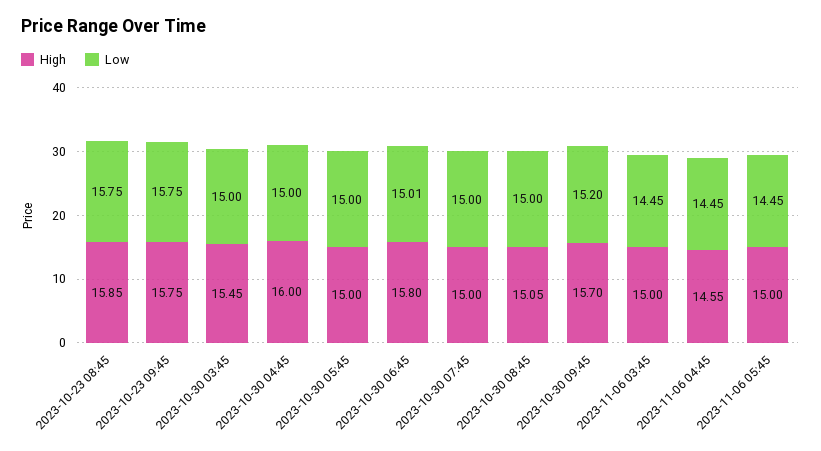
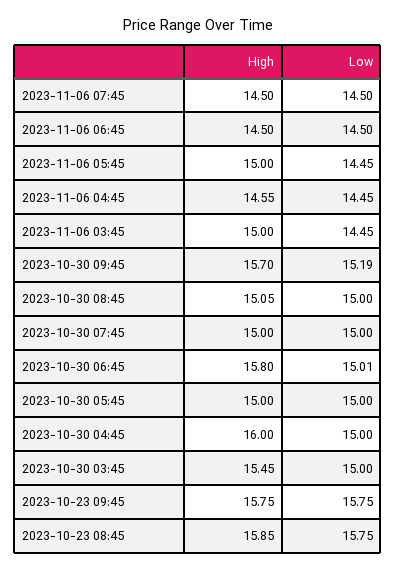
Low, 2023-10-30 09:45: 15.2 -> 15.19
High, 2023-11-06 07:45: none -> 14.5
Low, 2023-11-06 07:45: none -> 14.5
High, 2023-11-06 06:45: none -> 14.5
Low, 2023-11-06 06:45: none -> 14.5

